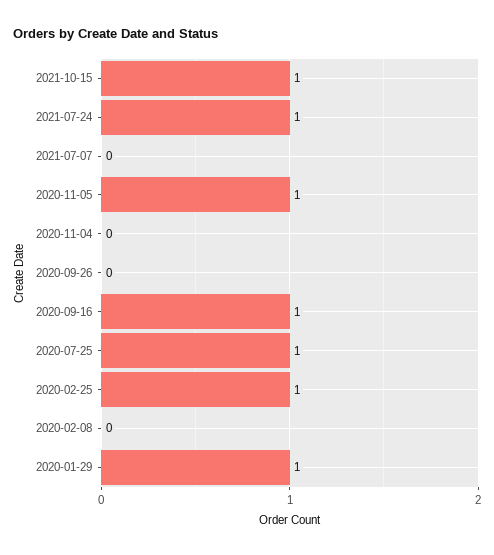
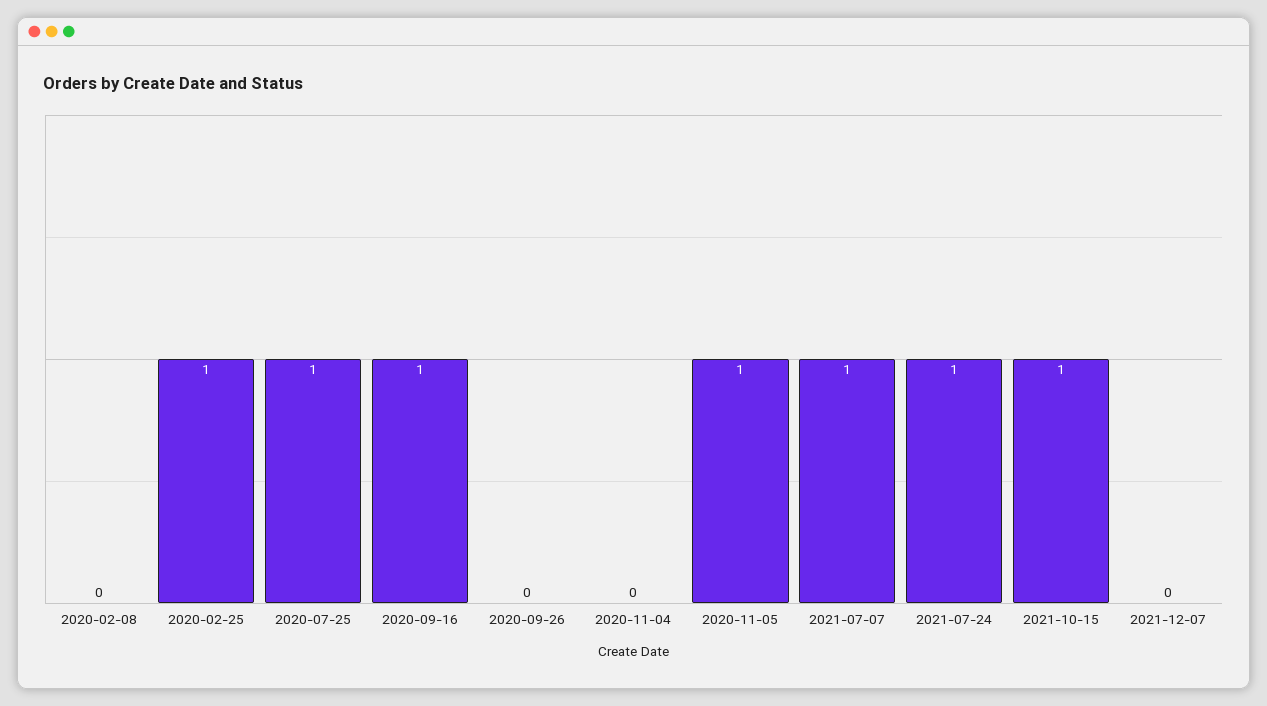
2021-07-07: 0 -> 1
2020-01-29: 1 -> none
2021-12-07: none -> 0

